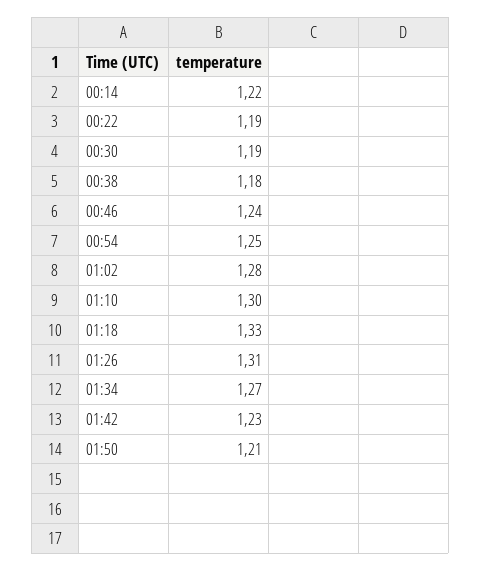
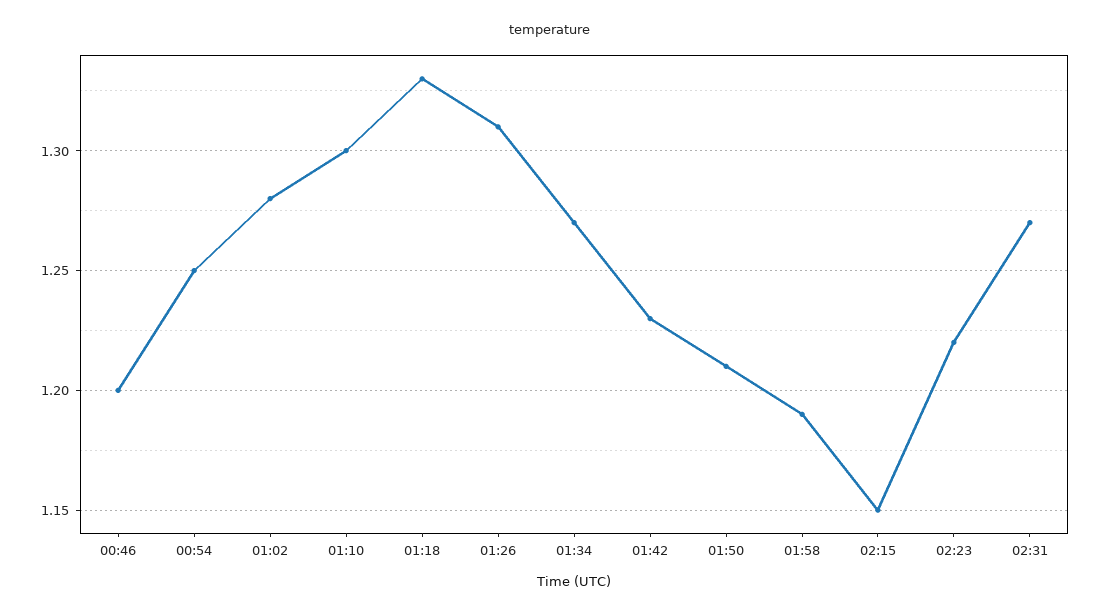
00:14: 1.22 -> none
00:22: 1.19 -> none
00:30: 1.19 -> none
00:38: 1.18 -> none
00:46: 1.24 -> 1.2
01:58: none -> 1.19
02:15: none -> 1.15
02:23: none -> 1.22
02:31: none -> 1.27

